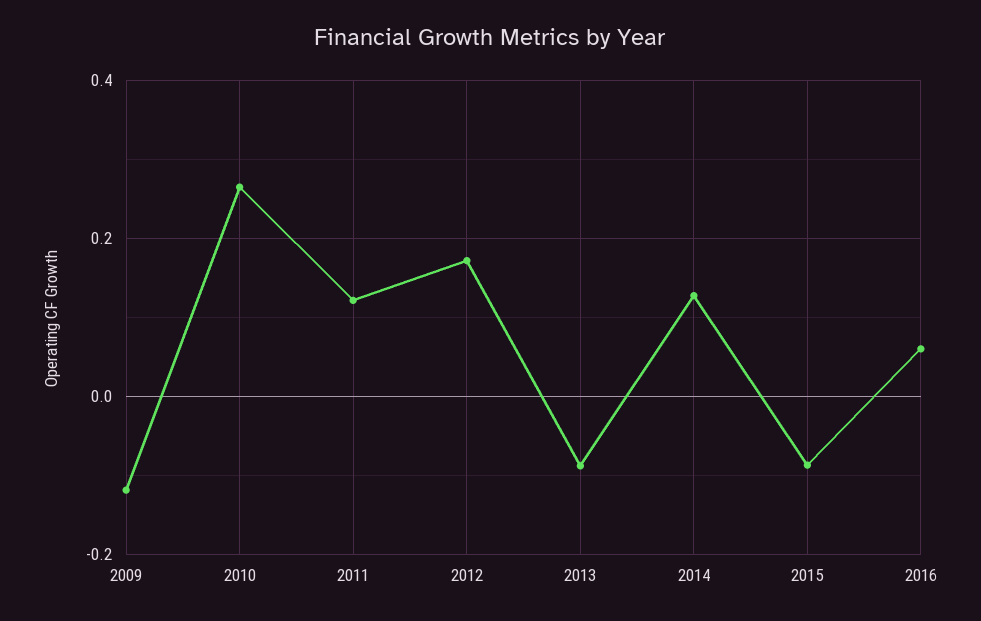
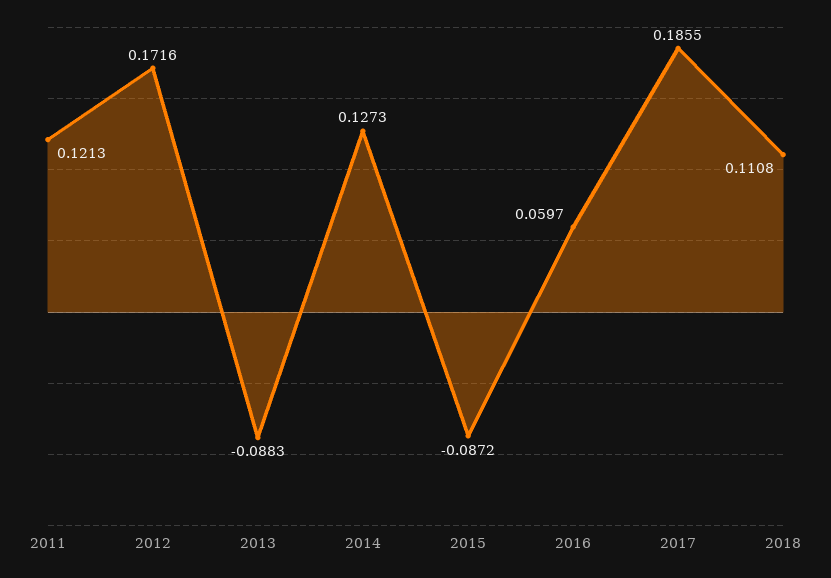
2009: -0.12 -> none
2010: 0.26 -> none
2017: none -> 0.1855
2018: none -> 0.1108

